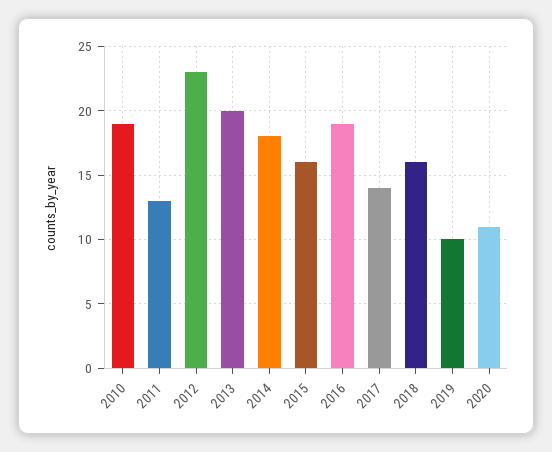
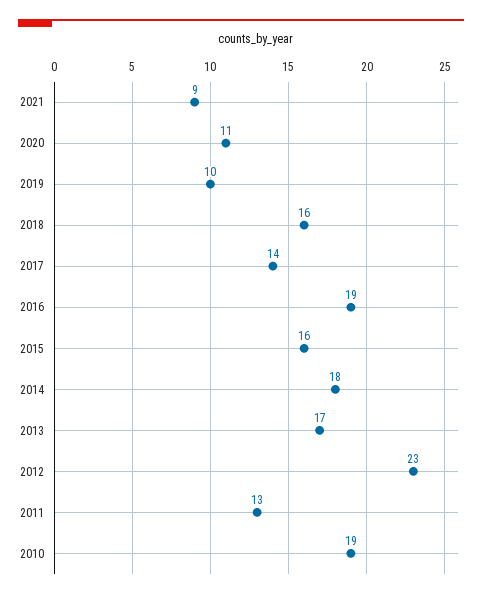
2013: 20 -> 17
2021: none -> 9

